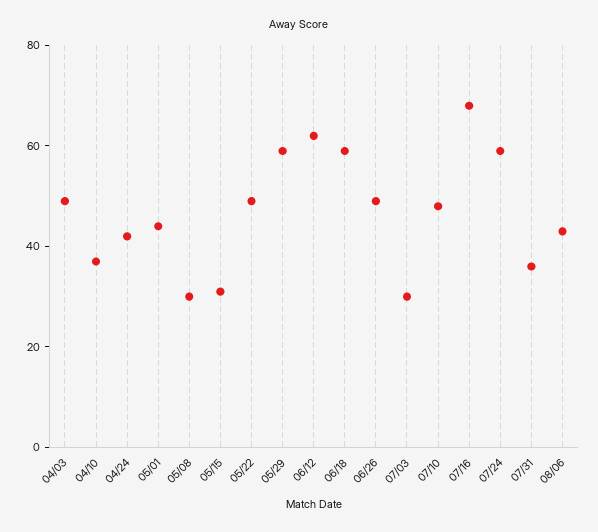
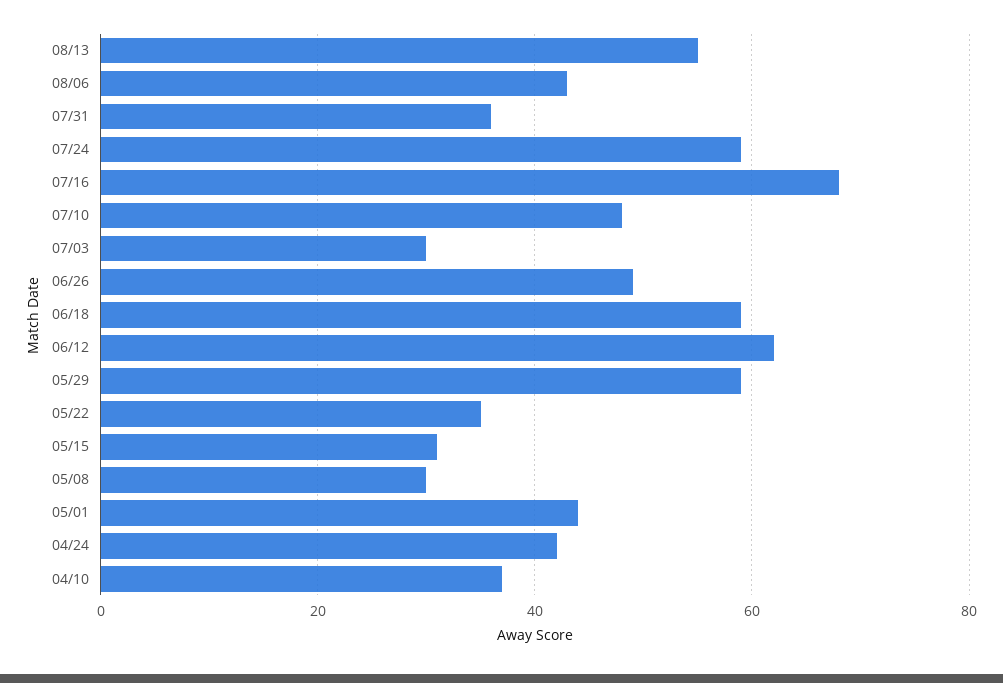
04/03: 50 -> none
05/22: 50 -> 35
08/13: none -> 55

